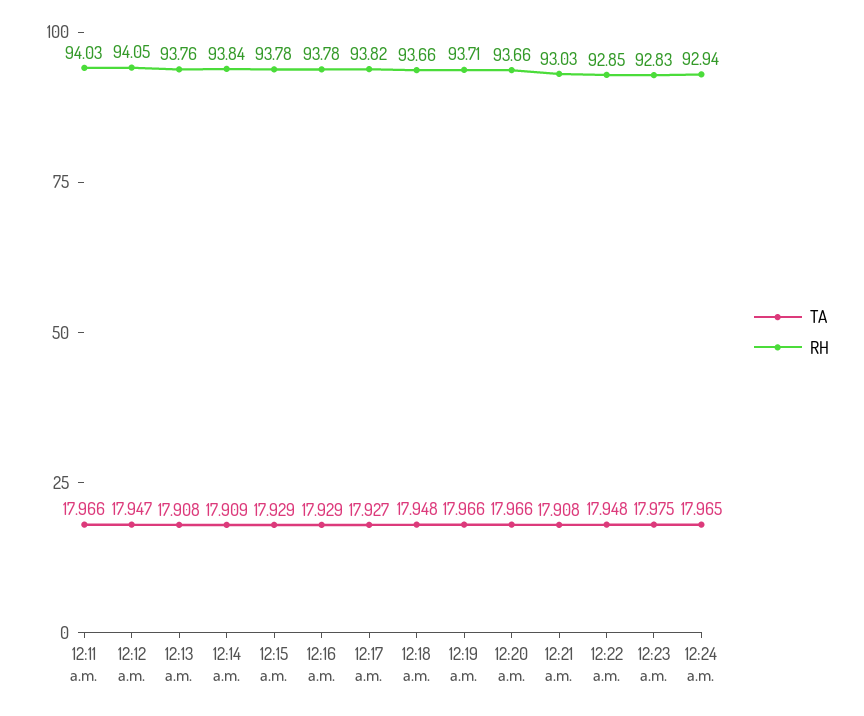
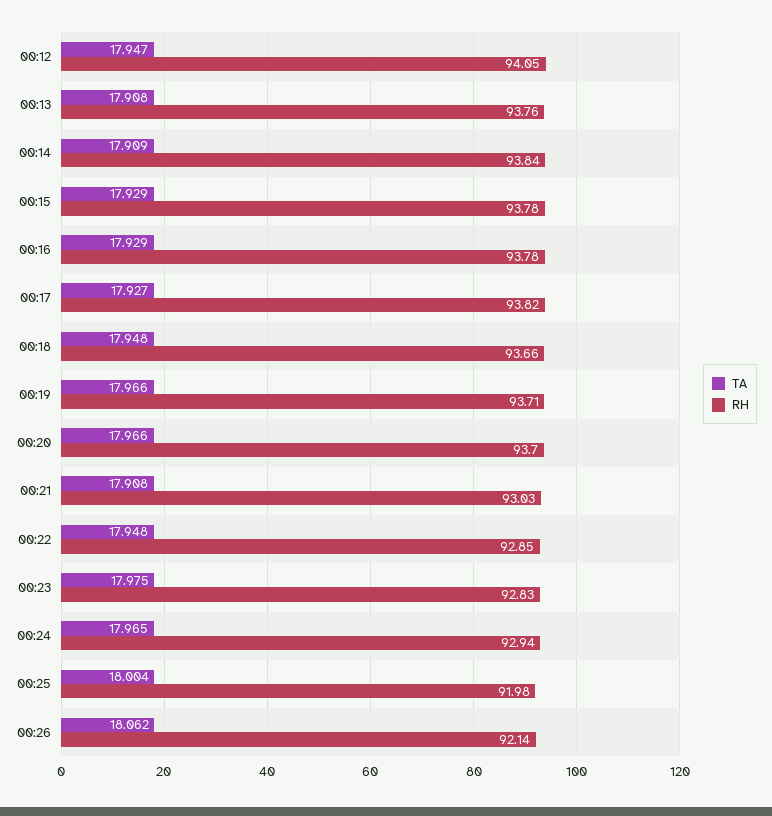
TA, 12:11 a.m.: 17.966 -> none
RH, 12:11 a.m.: 94.03 -> none
RH, 12:20 a.m.: 93.66 -> 93.7
TA, 00:25: none -> 18.004
RH, 00:25: none -> 91.98
TA, 00:26: none -> 18.062
RH, 00:26: none -> 92.14

